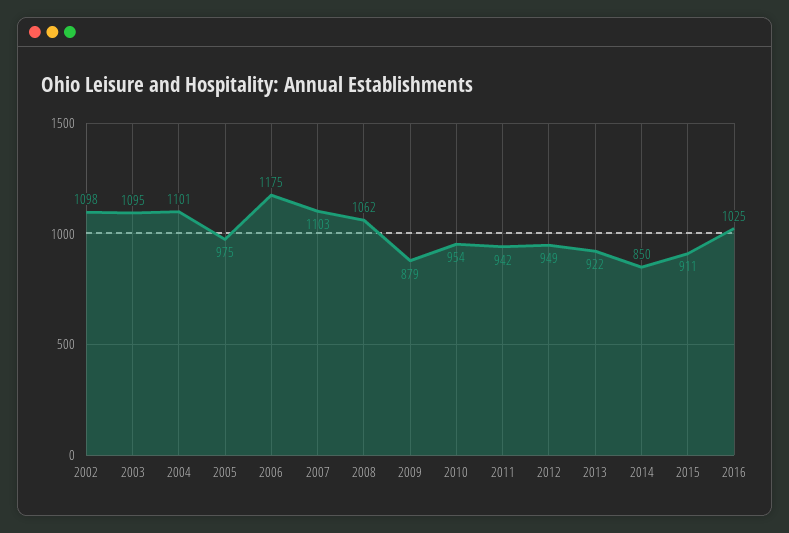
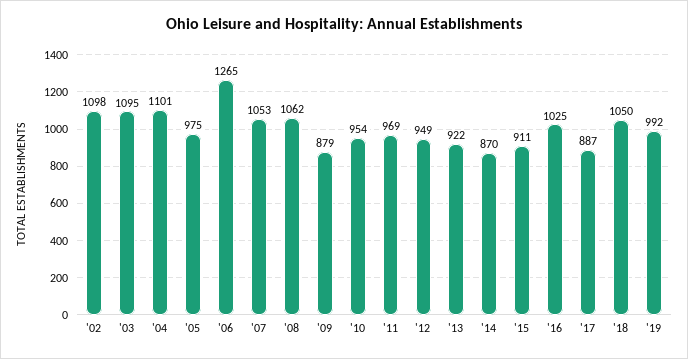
2006: 1175 -> 1265
2007: 1103 -> 1053
2011: 942 -> 969
2014: 850 -> 870
'17: none -> 887
'18: none -> 1050
'19: none -> 992

